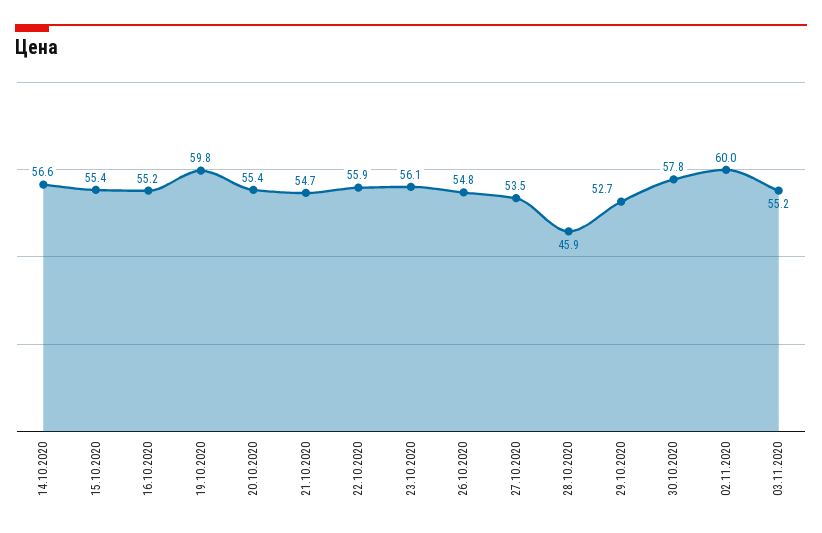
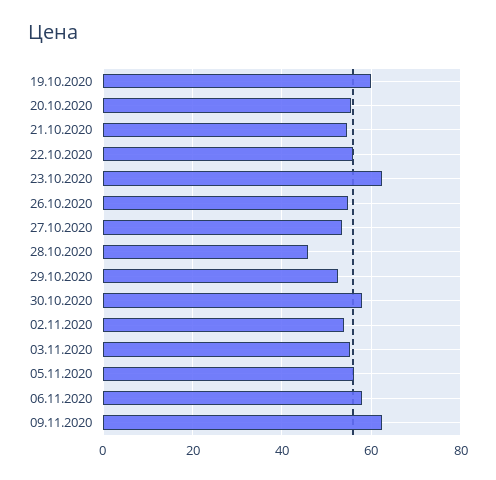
14.10.2020: 56.6 -> none
15.10.2020: 55.4 -> none
16.10.2020: 55.2 -> none
23.10.2020: 56.1 -> 62
02.11.2020: 60 -> 54
05.11.2020: none -> 56
06.11.2020: none -> 58
09.11.2020: none -> 62

